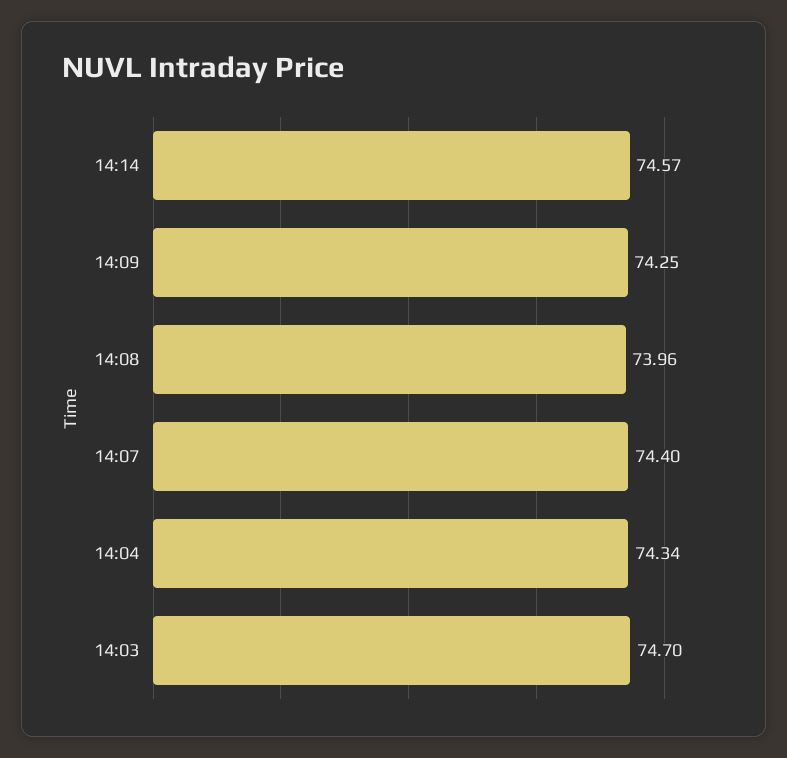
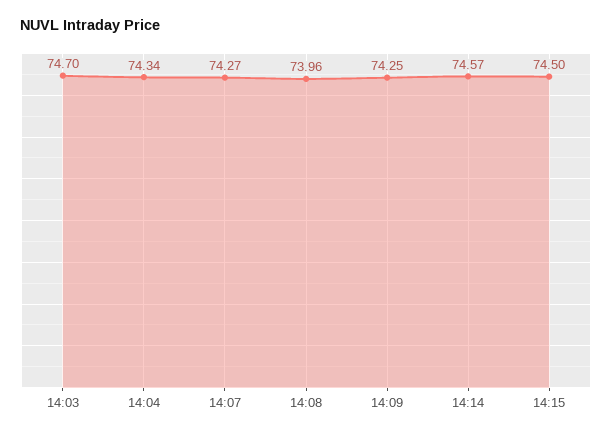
14:07: 74.4 -> 74.27
14:15: none -> 74.5

